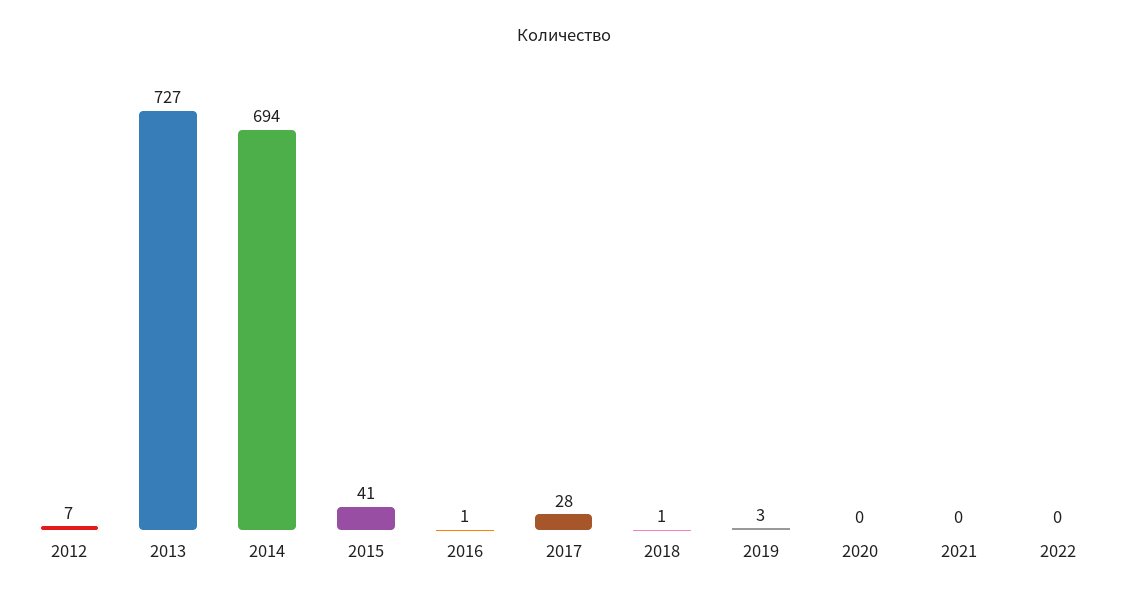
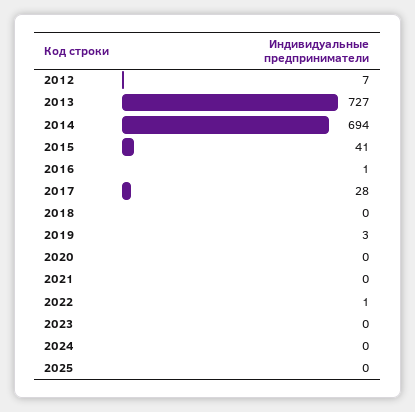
2018: 1 -> 0
2022: 0 -> 1
2023: none -> 0
2024: none -> 0
2025: none -> 0

